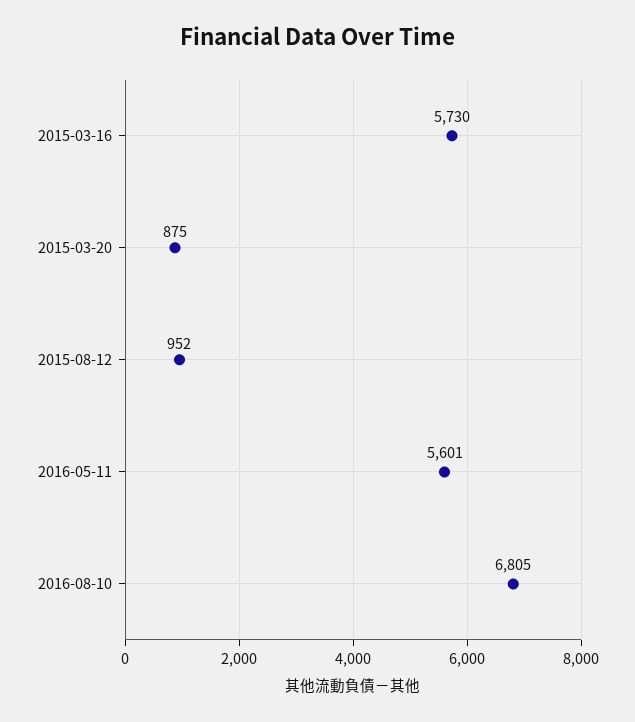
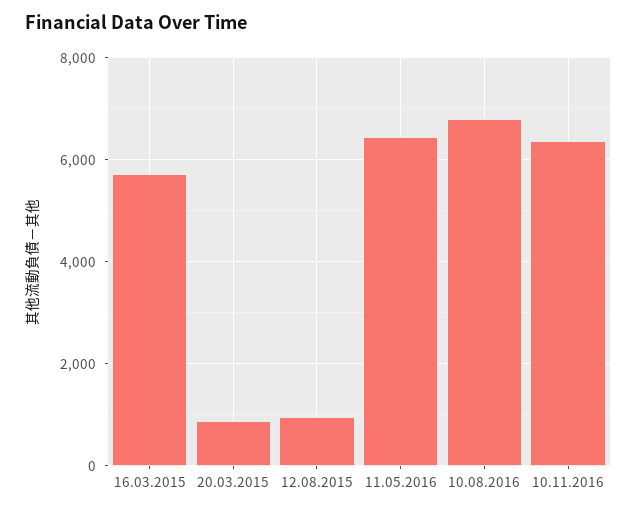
2016-05-11: 5601 -> 6400
10.11.2016: none -> 6400

